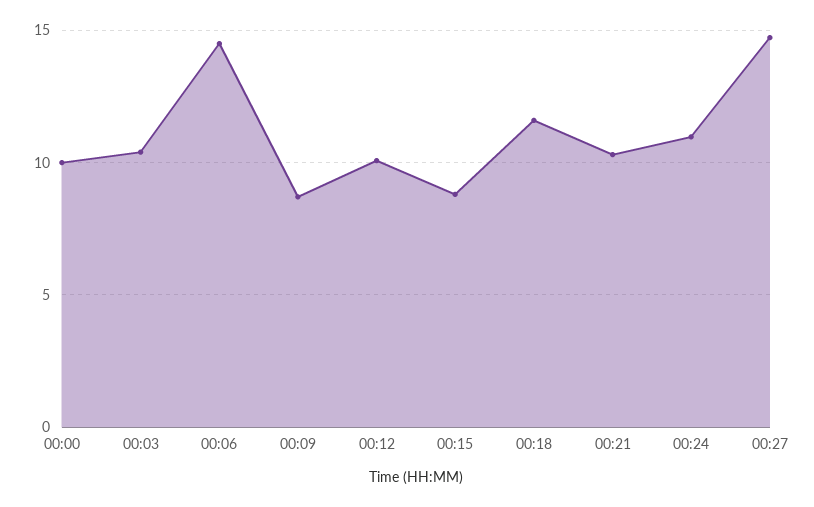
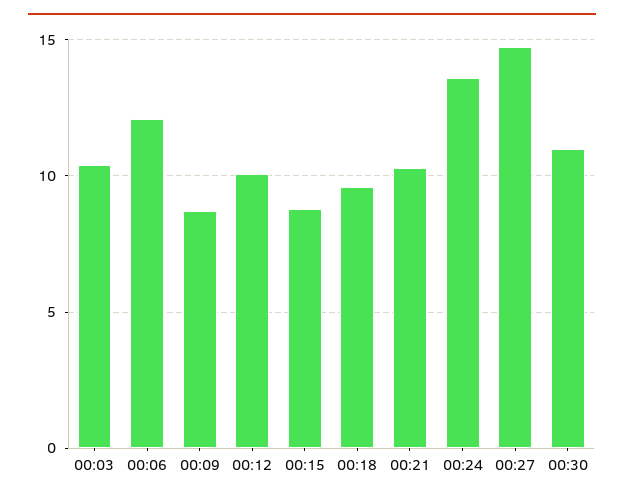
00:00: 10 -> none
00:06: 14.5 -> 12
00:18: 11.5 -> 9.5
00:24: 11 -> 13.5
00:30: none -> 11

